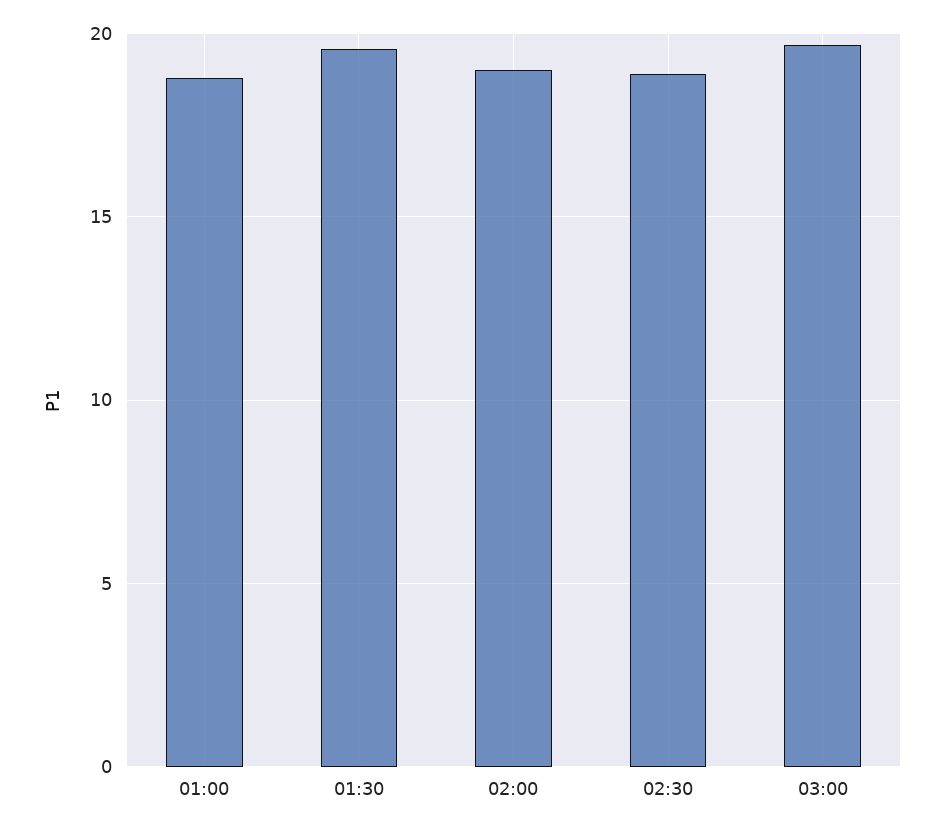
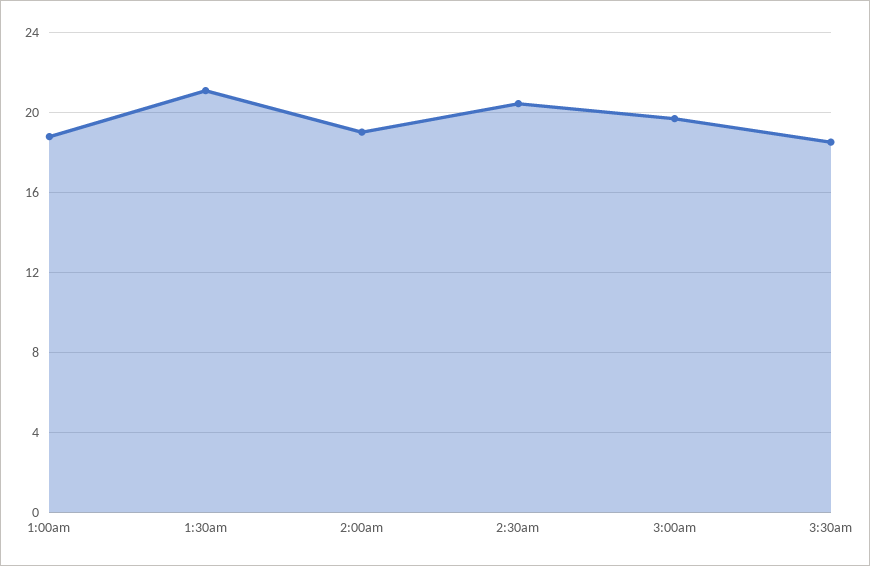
01:30: 19.5 -> 21
02:30: 19 -> 20.5
3:30am: none -> 18.5

